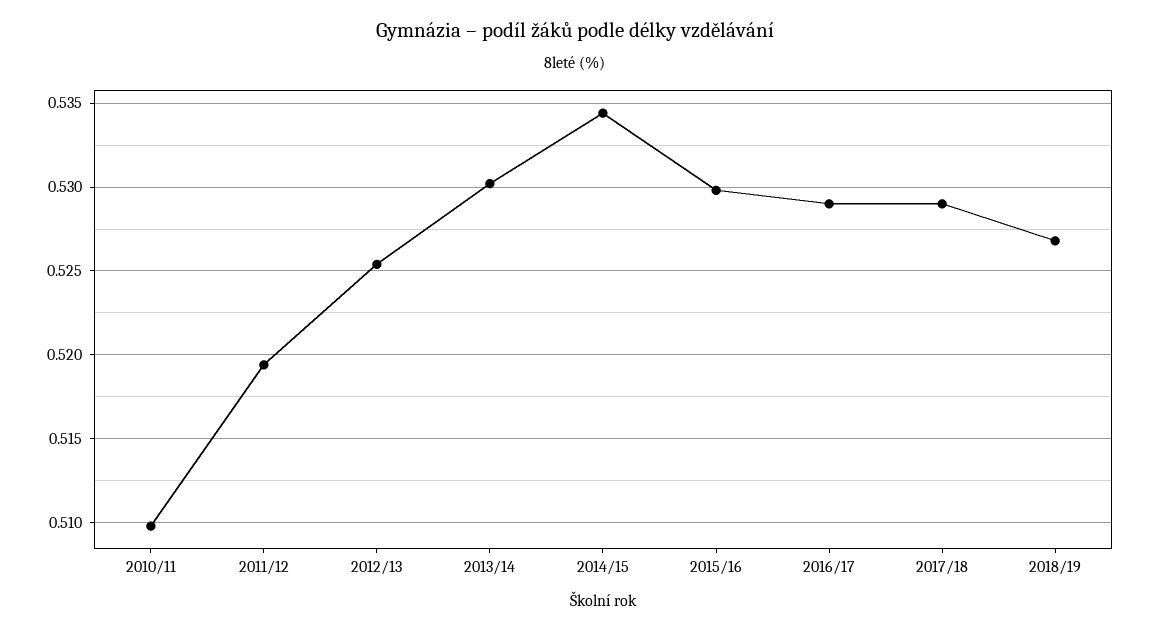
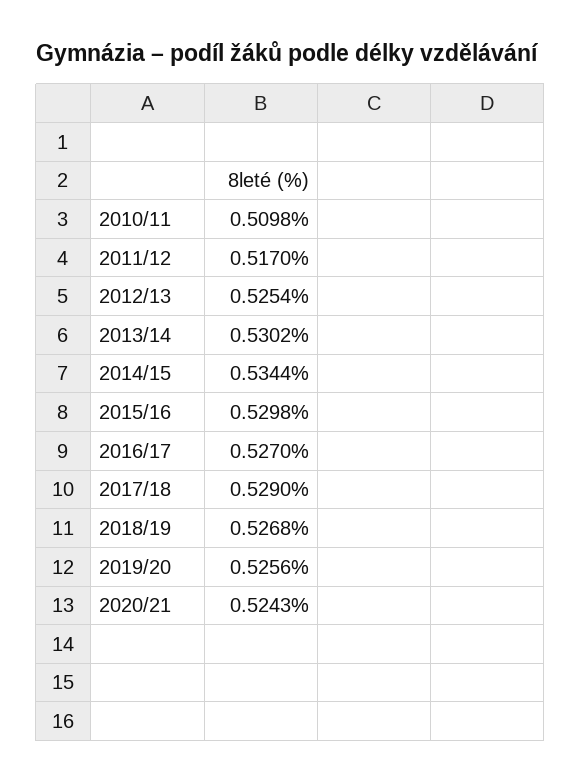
2011/12: 0.5195 -> 0.517
2016/17: 0.529 -> 0.527
2019/20: none -> 0.5256
2020/21: none -> 0.5243

